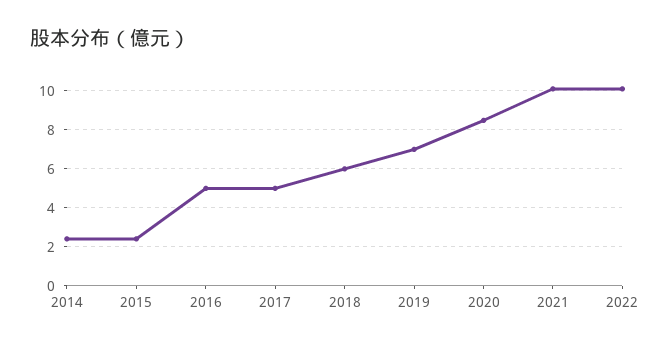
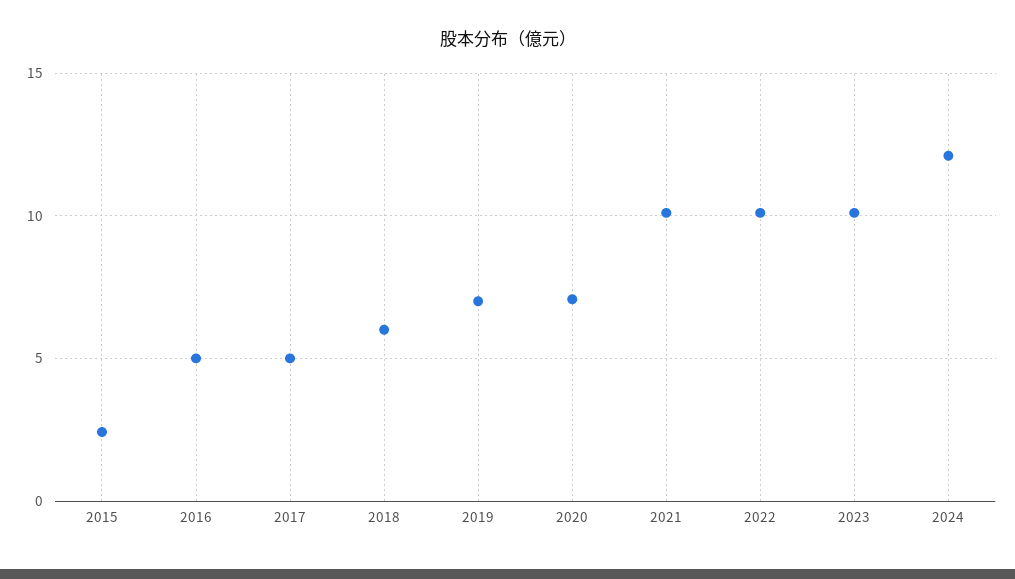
2014: 2.5 -> none
2020: 8.5 -> 7
2023: none -> 10
2024: none -> 12

